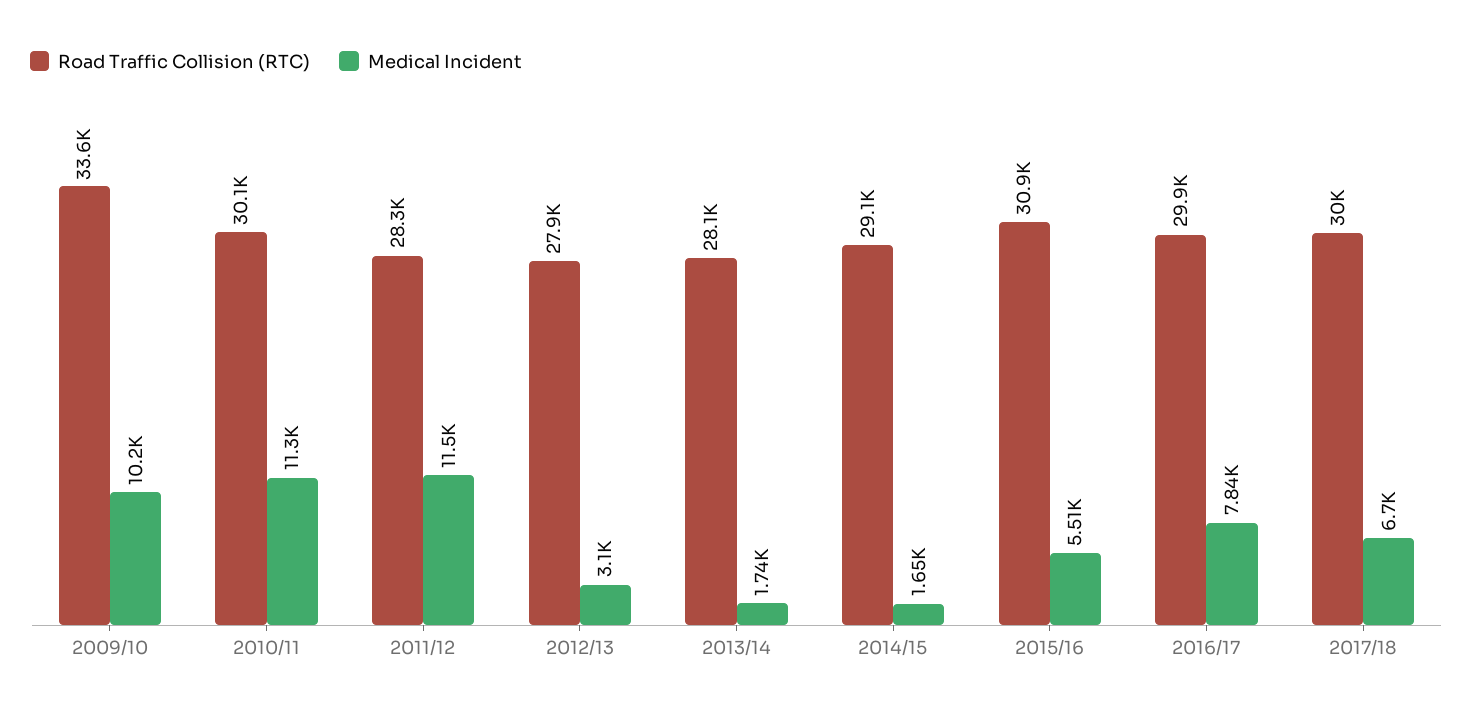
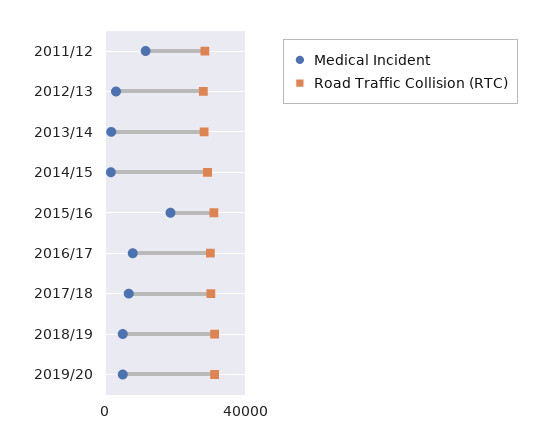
Road Traffic Collision (RTC), 2009/10: 33600 -> none
Medical Incident, 2009/10: 10200 -> none
Road Traffic Collision (RTC), 2010/11: 30100 -> none
Medical Incident, 2010/11: 11300 -> none
Medical Incident, 2015/16: 5510 -> 20000
Medical Incident, 2018/19: none -> 5000
Road Traffic Collision (RTC), 2018/19: none -> 30000
Medical Incident, 2019/20: none -> 5000
Road Traffic Collision (RTC), 2019/20: none -> 30000

